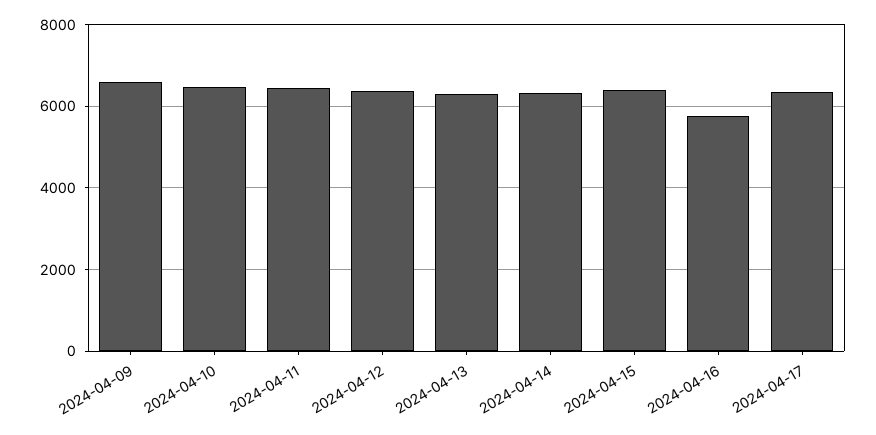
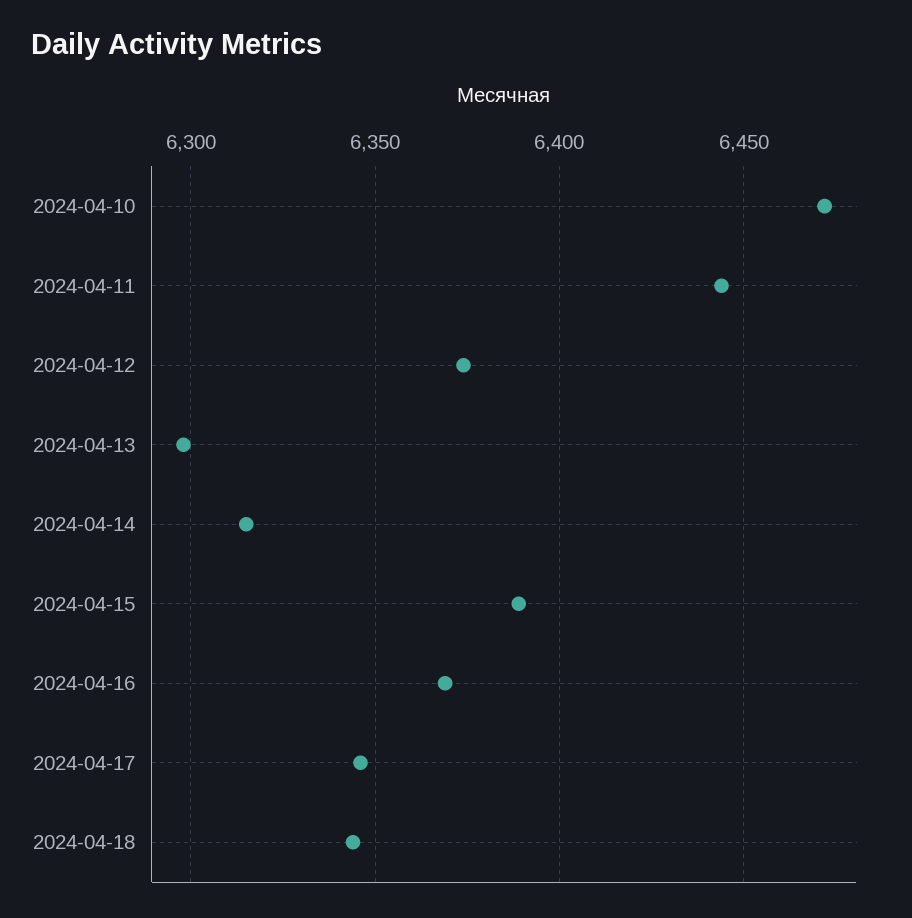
2024-04-09: 6600 -> none
2024-04-16: 5800 -> 6370
2024-04-18: none -> 6345

